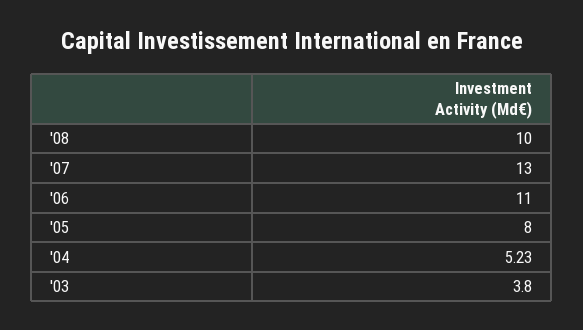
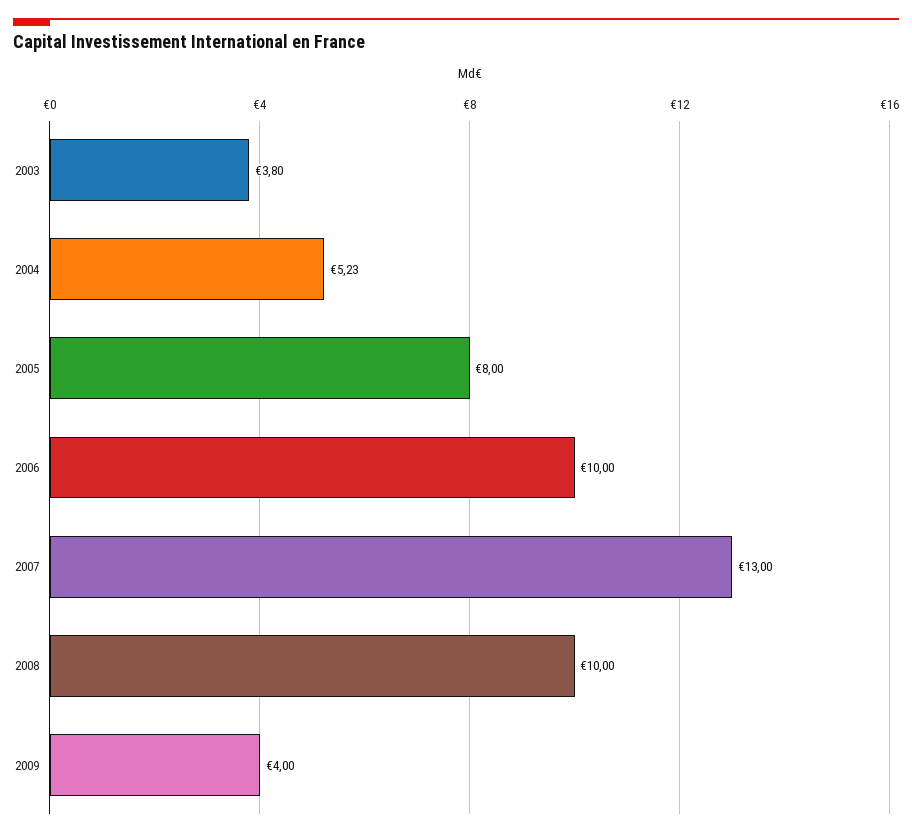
'06: 11 -> 10
2009: none -> 4

